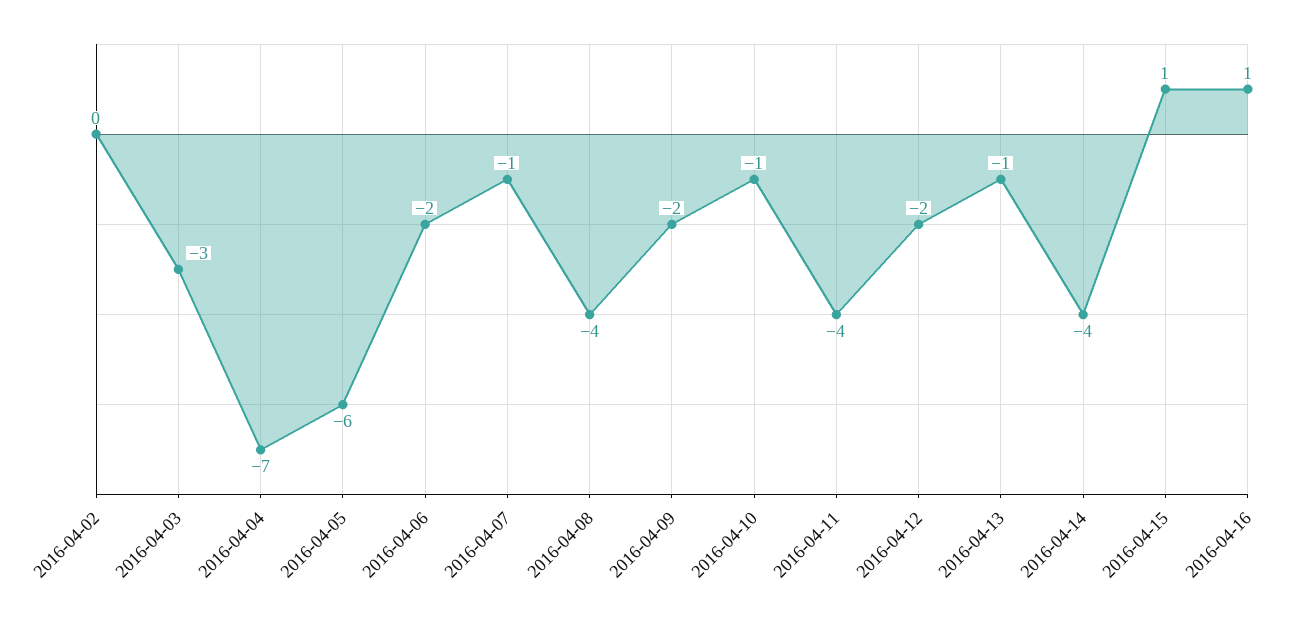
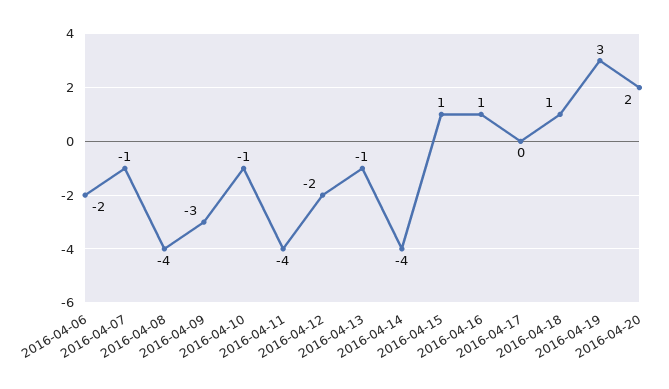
2016-04-02: 0 -> none
2016-04-03: -3 -> none
2016-04-04: -7 -> none
2016-04-05: -6 -> none
2016-04-09: -2 -> -3
2016-04-17: none -> 0
2016-04-18: none -> 1
2016-04-19: none -> 3
2016-04-20: none -> 2

